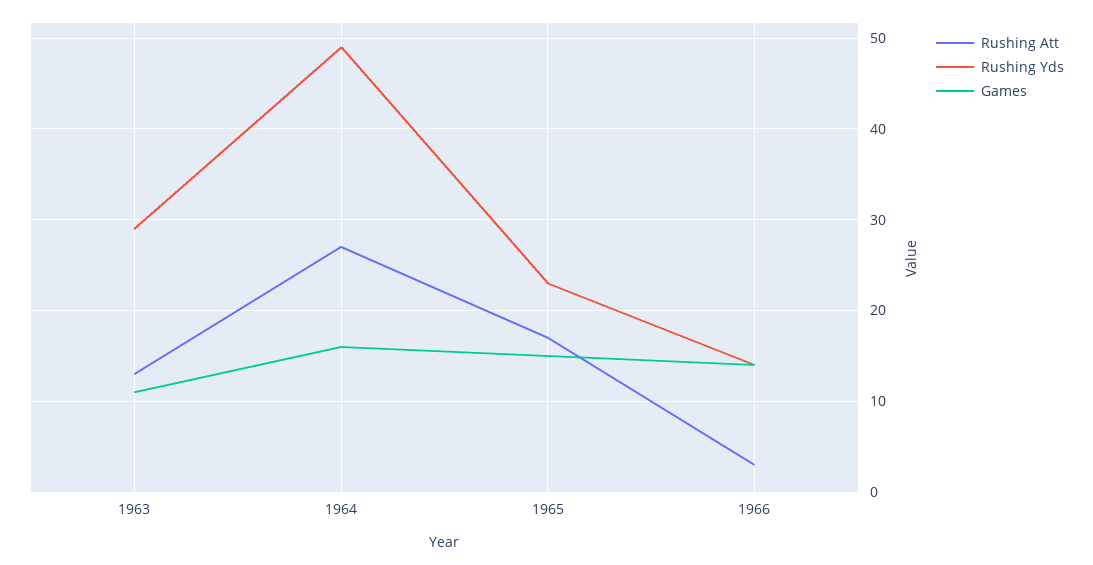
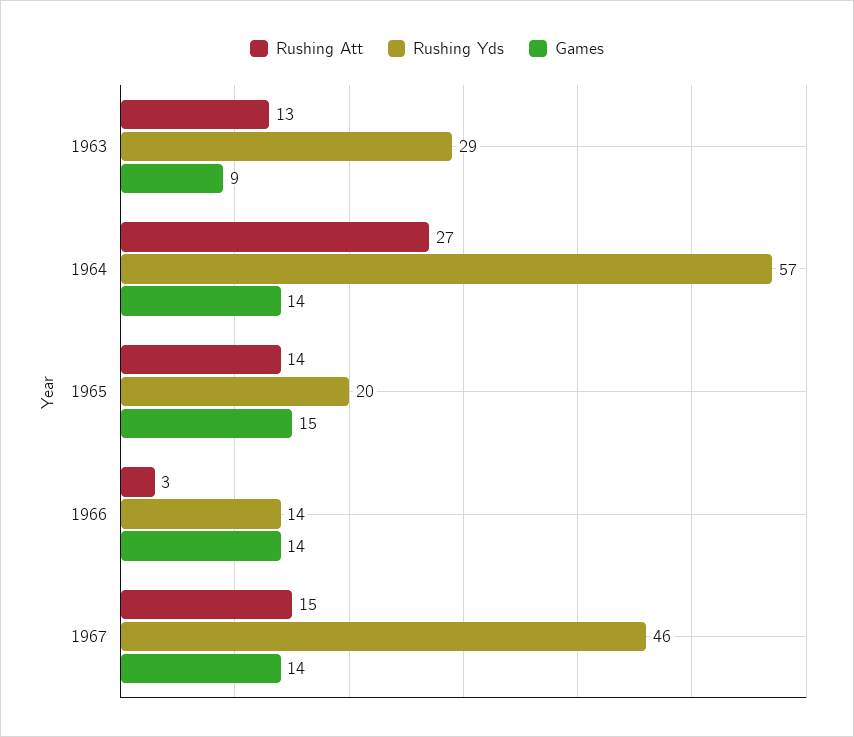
Games, 1963: 11 -> 9
Rushing Yds, 1964: 49 -> 57
Games, 1964: 16 -> 14
Rushing Att, 1965: 17 -> 14
Rushing Yds, 1965: 23 -> 20
Rushing Att, 1967: none -> 15
Rushing Yds, 1967: none -> 46
Games, 1967: none -> 14

